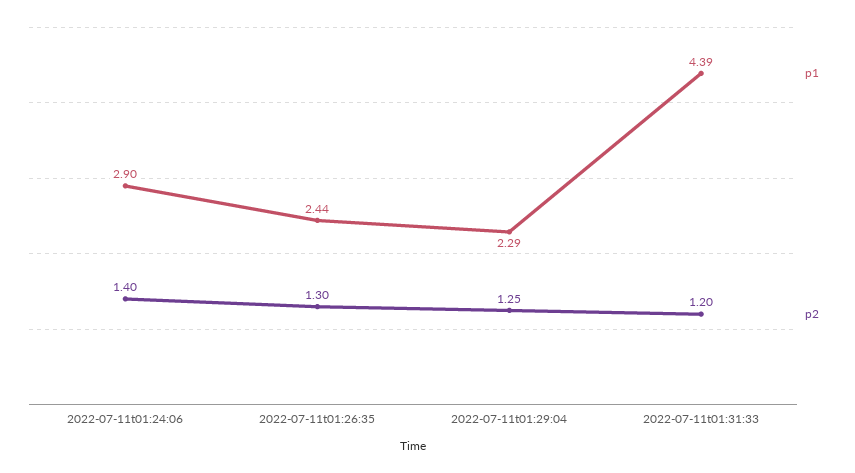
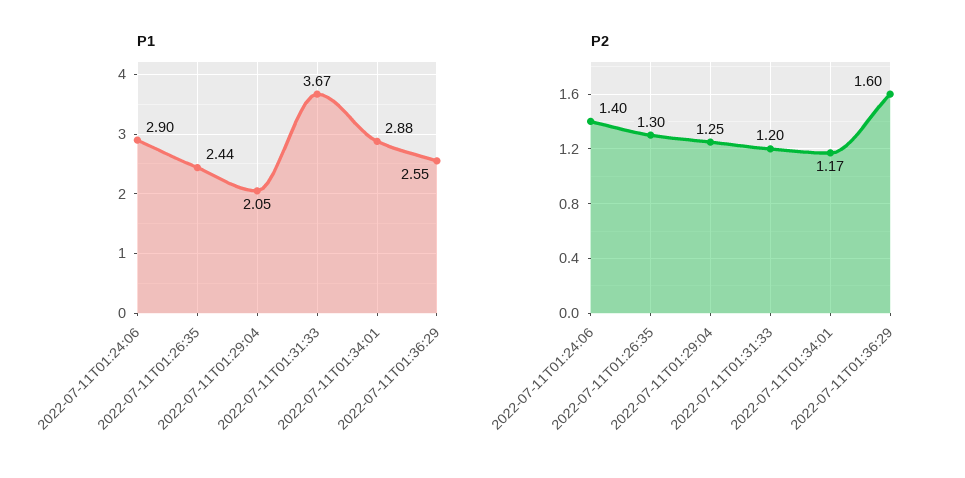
p1, 2022-07-11t01:29:04: 2.29 -> 2.05
p1, 2022-07-11t01:31:33: 4.39 -> 3.67
p1, 2022-07-11T01:34:01: none -> 2.88
p1, 2022-07-11T01:36:29: none -> 2.55
p2, 2022-07-11T01:34:01: none -> 1.17
p2, 2022-07-11T01:36:29: none -> 1.6

